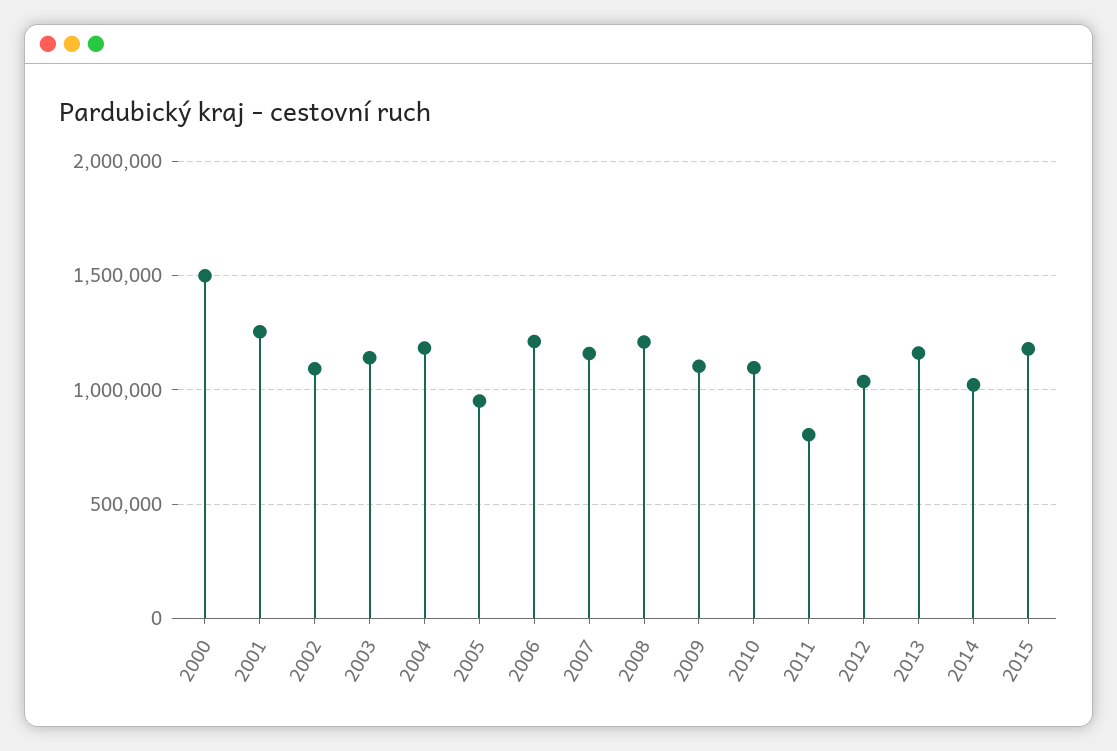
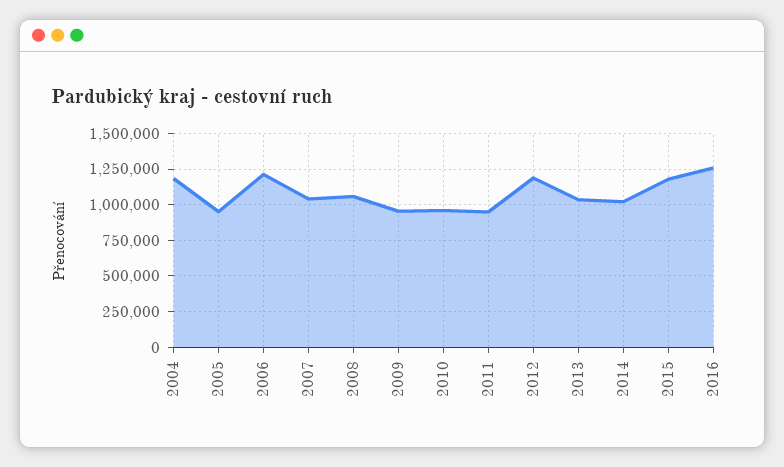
2000: 1500000 -> none
2001: 1250000 -> none
2002: 1100000 -> none
2003: 1150000 -> none
2007: 1150000 -> 1050000
2008: 1200000 -> 1050000
2009: 1100000 -> 950000
2010: 1100000 -> 950000
2011: 800000 -> 950000
2012: 1050000 -> 1200000
2013: 1150000 -> 1050000
2016: none -> 1250000

